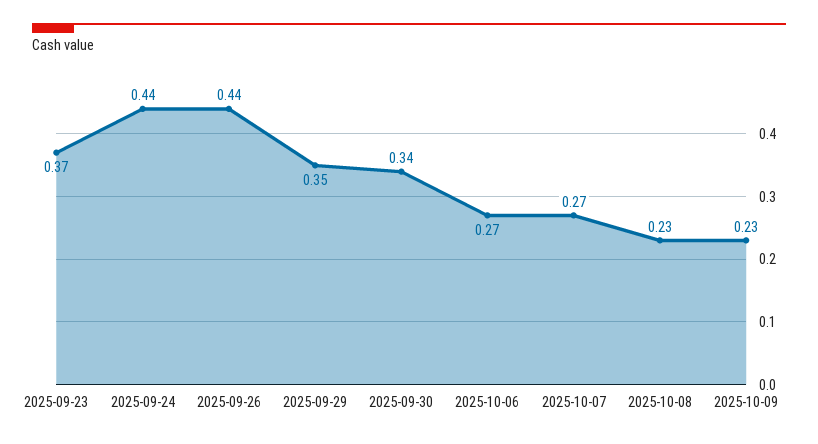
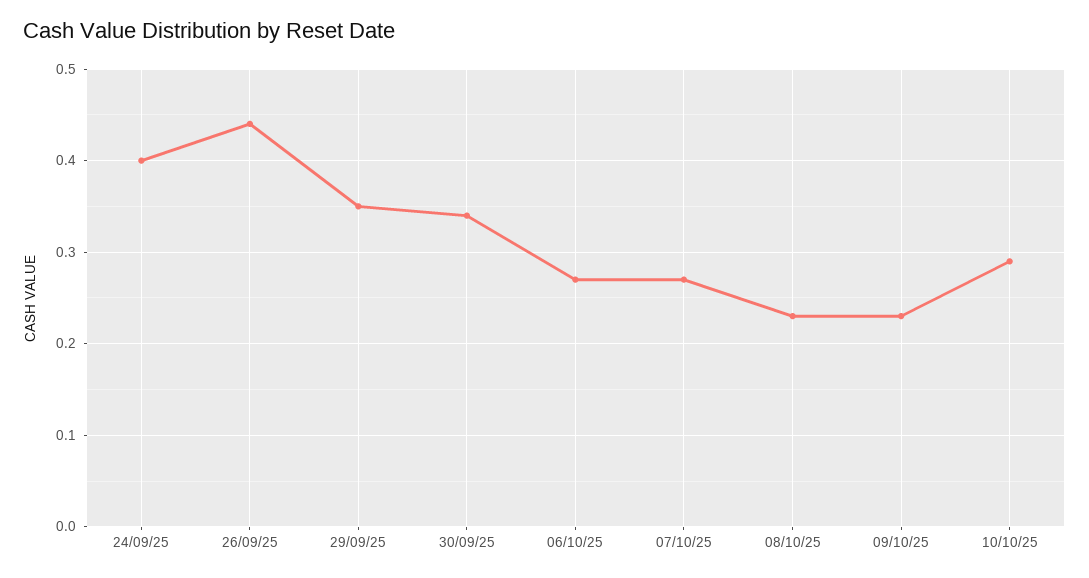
2025-09-23: 0.37 -> none
2025-09-24: 0.44 -> 0.4
10/10/25: none -> 0.29

